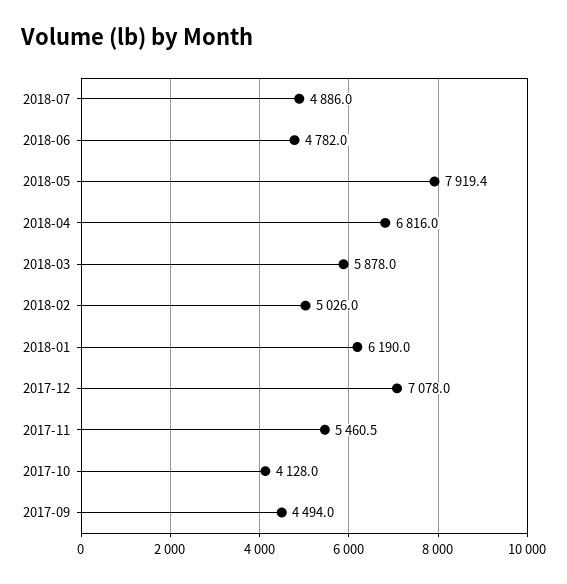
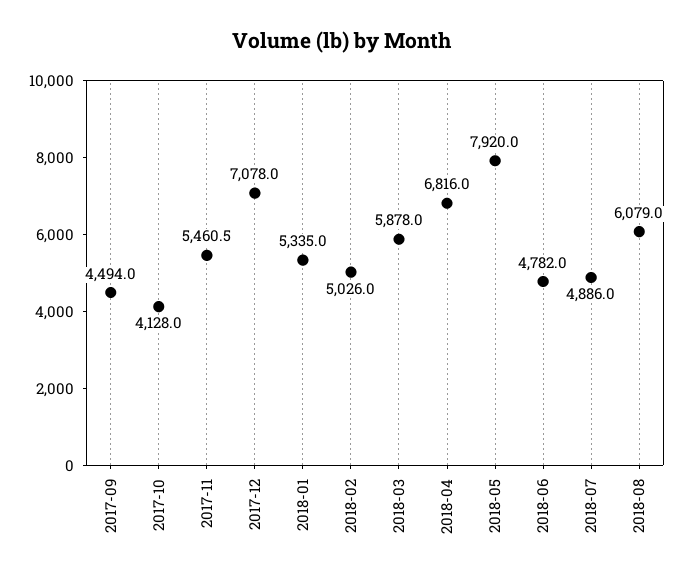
2018-05: 7919.4 -> 7920
2018-01: 6190 -> 5335
2018-08: none -> 6079

